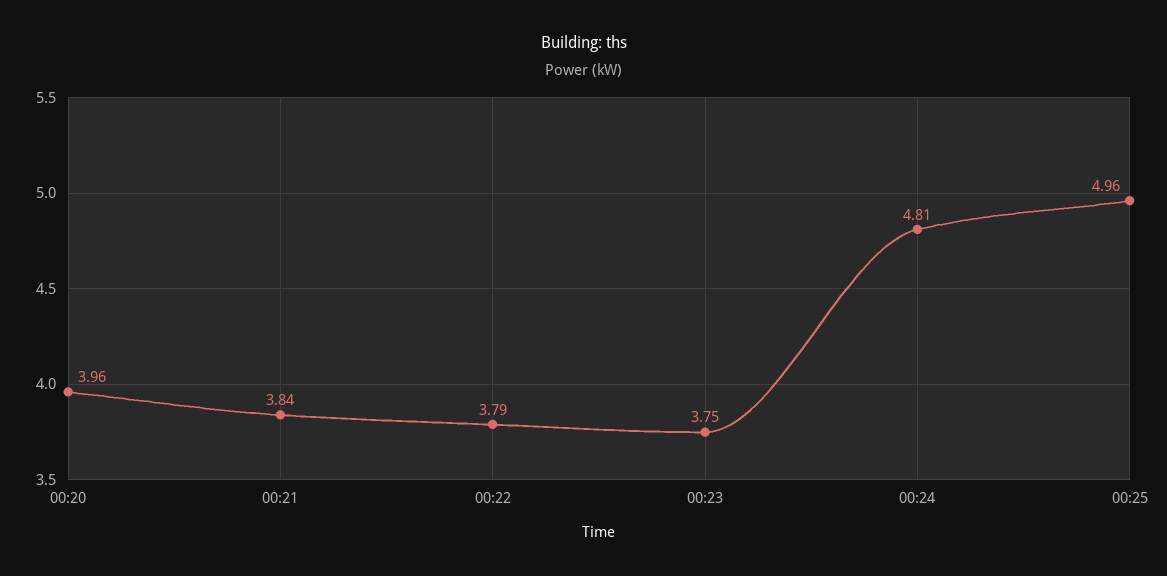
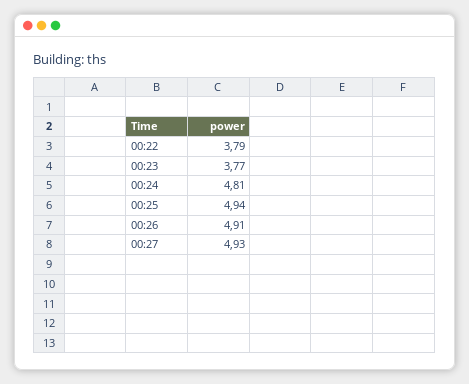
00:20: 3.96 -> none
00:21: 3.84 -> none
00:23: 3.75 -> 3.77
00:25: 4.96 -> 4.94
00:26: none -> 4.91
00:27: none -> 4.93

